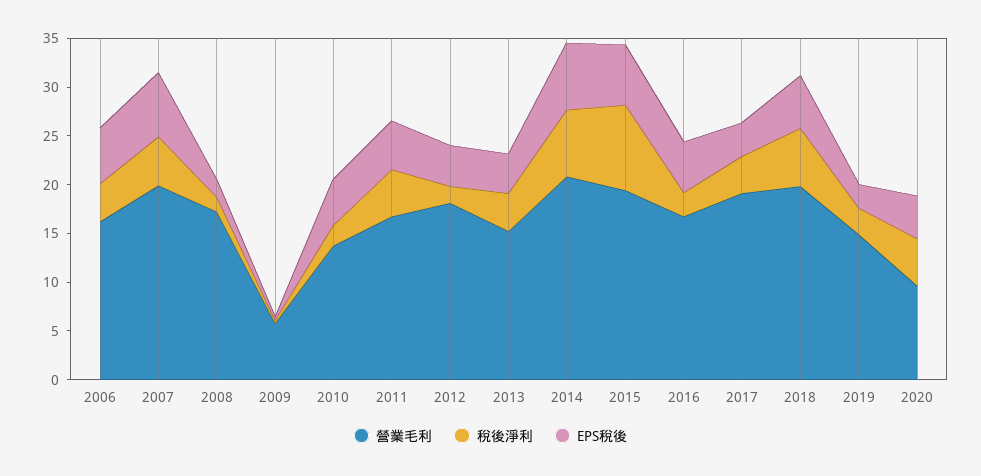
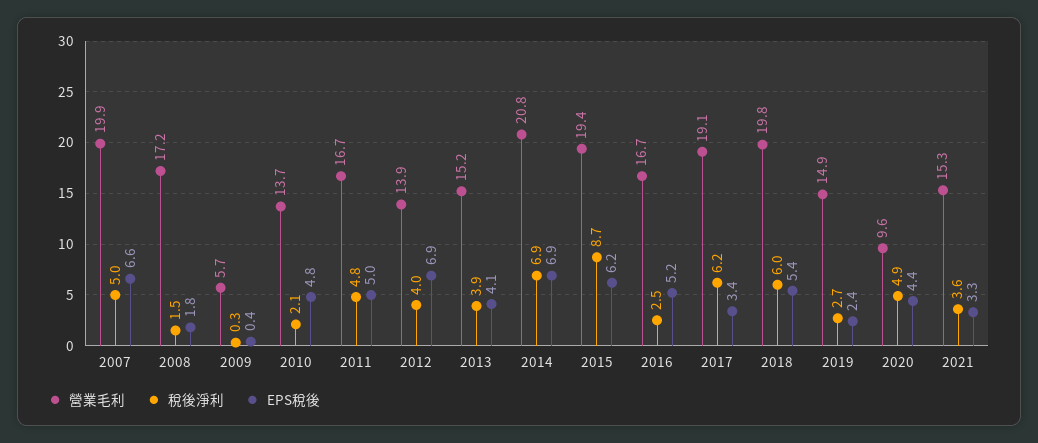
營業毛利, 2006: 16 -> none
稅後淨利, 2006: 4 -> none
EPS稅後, 2006: 6 -> none
營業毛利, 2012: 18 -> 13.9
稅後淨利, 2012: 2 -> 4
EPS稅後, 2012: 4 -> 6.9
稅後淨利, 2017: 4 -> 6.2
營業毛利, 2021: none -> 15.3
稅後淨利, 2021: none -> 3.6
EPS稅後, 2021: none -> 3.3

